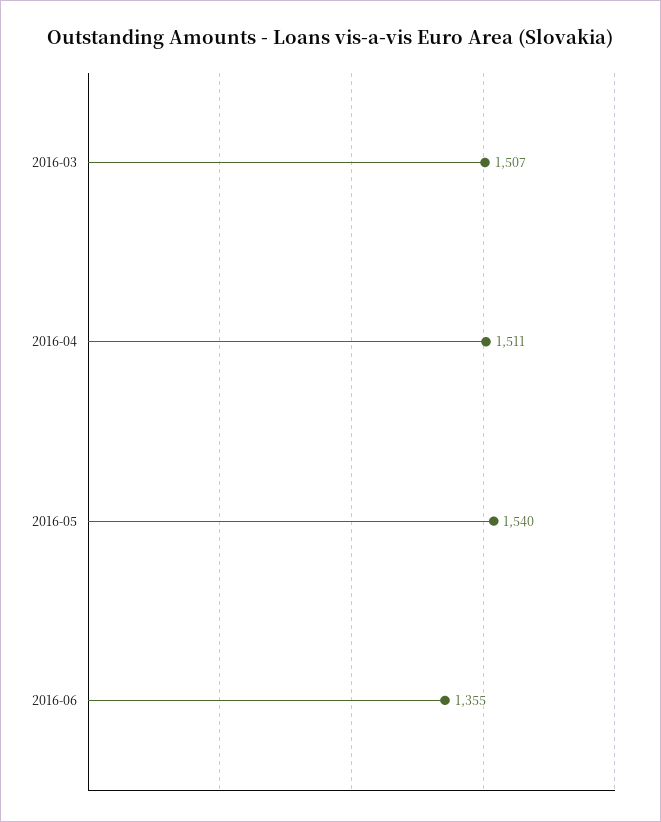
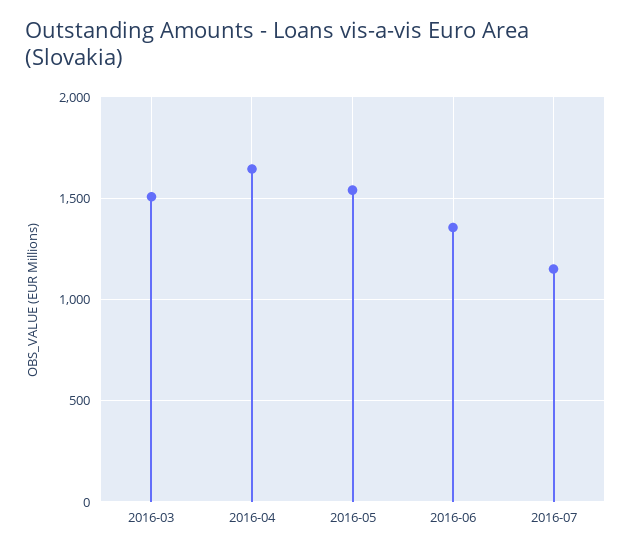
2016-04: 1511 -> 1650
2016-07: none -> 1150

